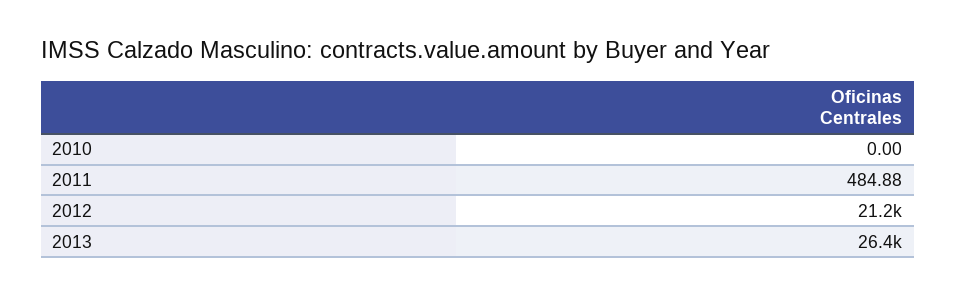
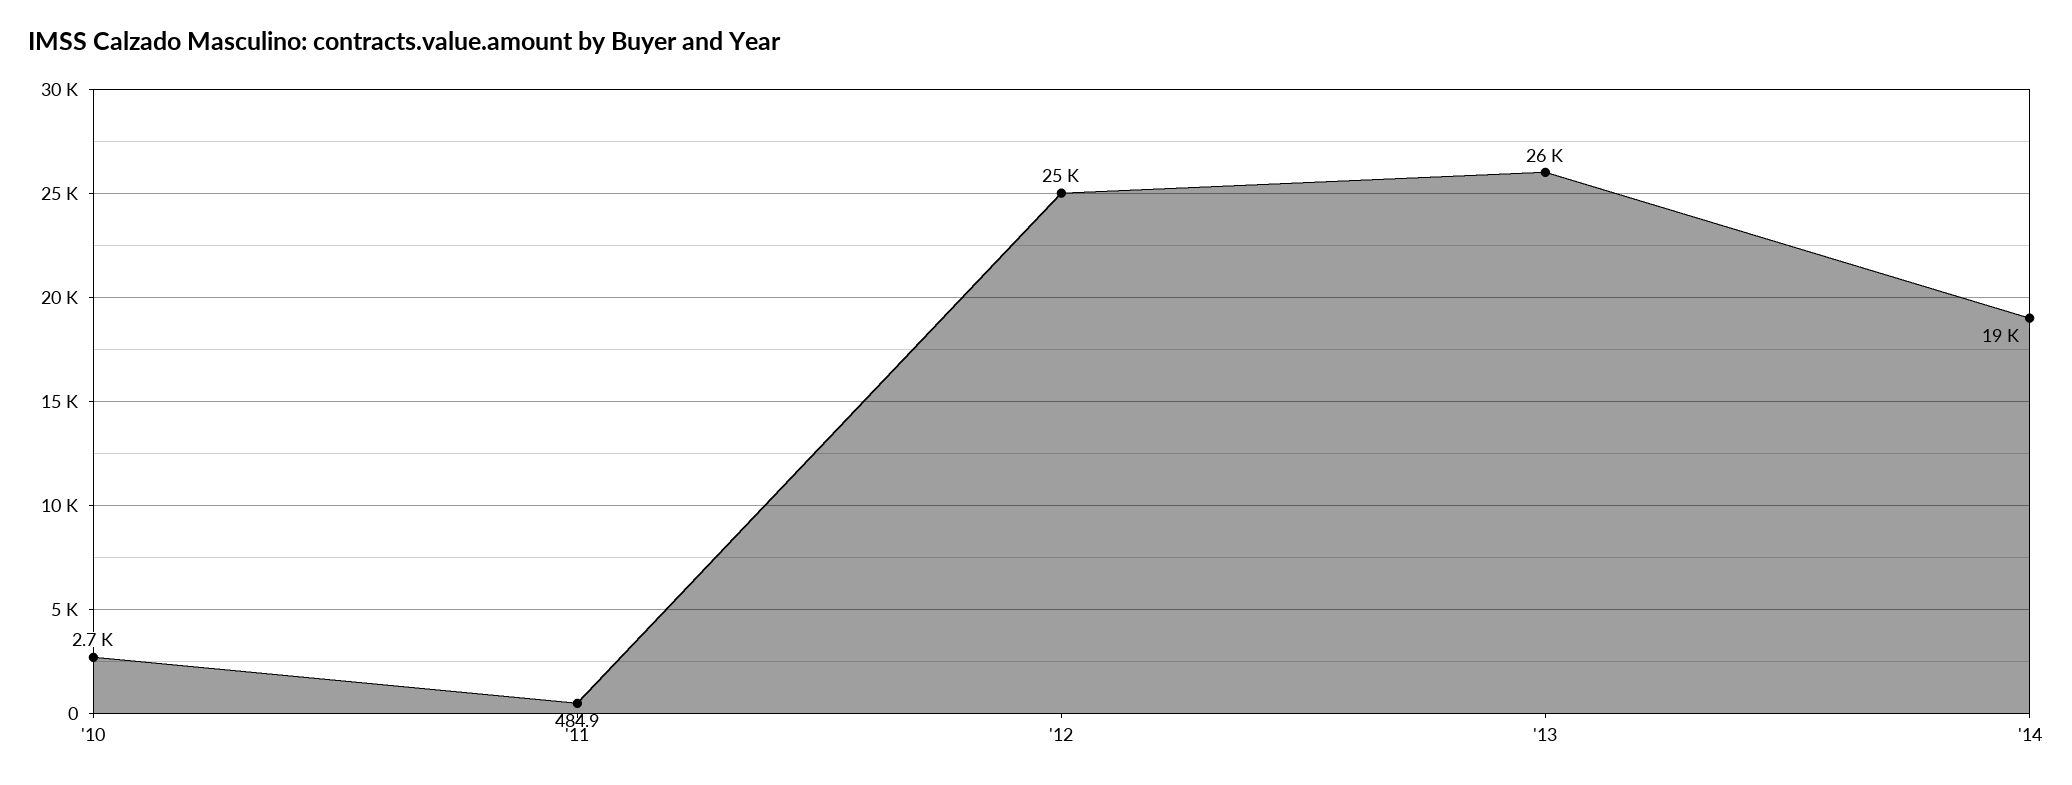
2010: 0 -> 2700
2012: 21200 -> 25000
'14: none -> 19000

